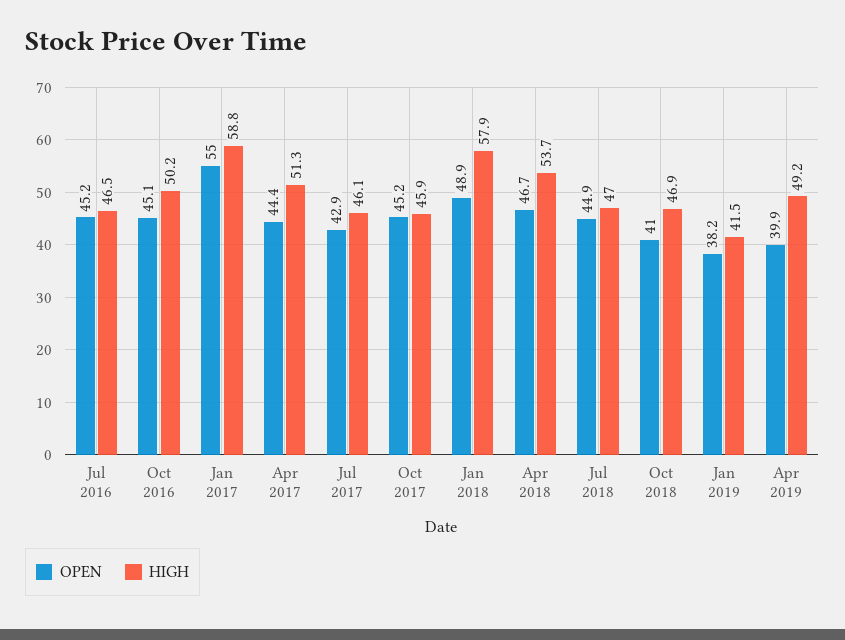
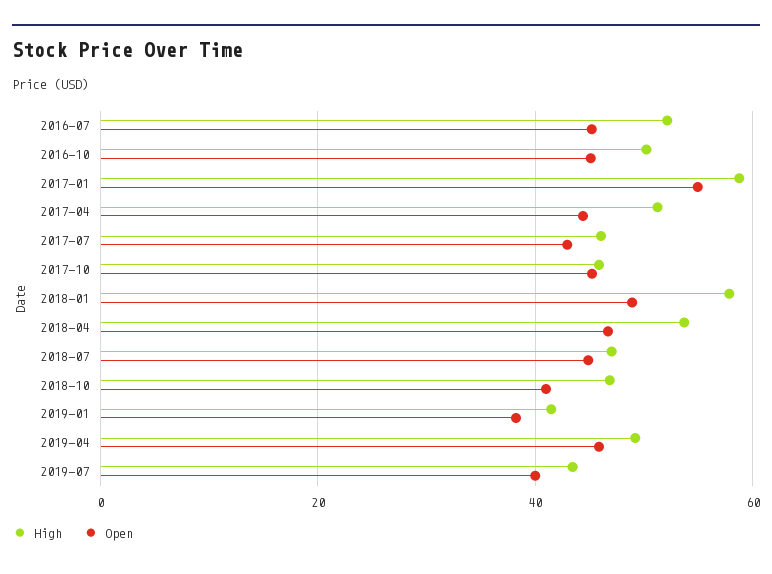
HIGH, Jul 2016: 46.5 -> 52
OPEN, Apr 2019: 39.9 -> 46
HIGH, 2019-07: none -> 44
OPEN, 2019-07: none -> 40

